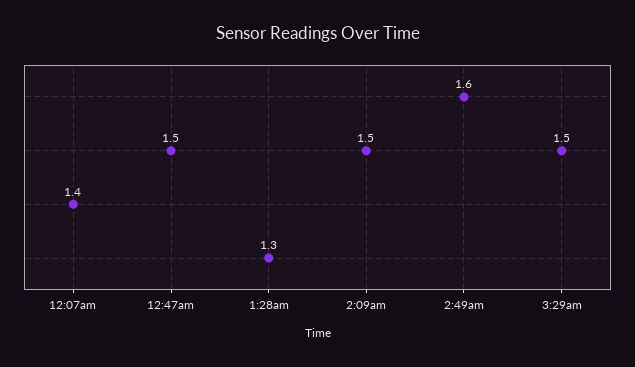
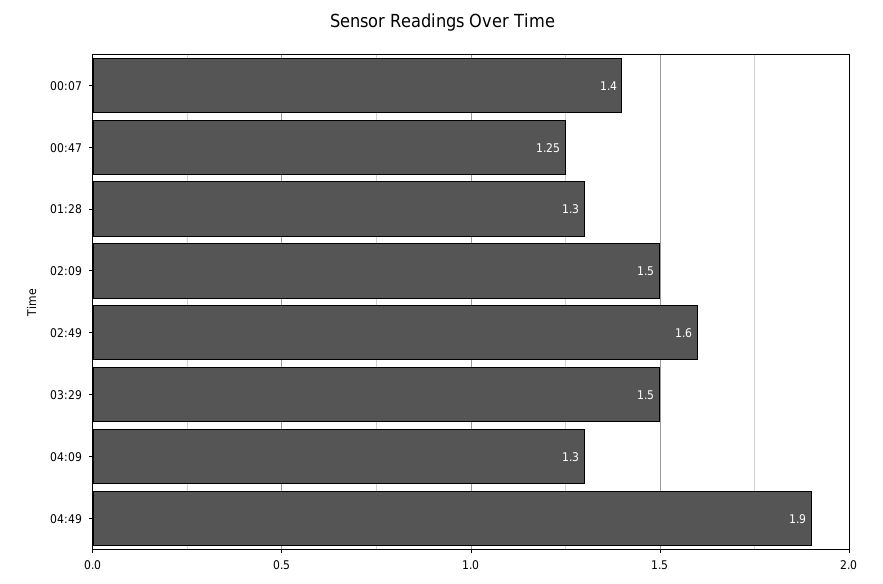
12:47am: 1.5 -> 1.25
04:09: none -> 1.3
04:49: none -> 1.9

